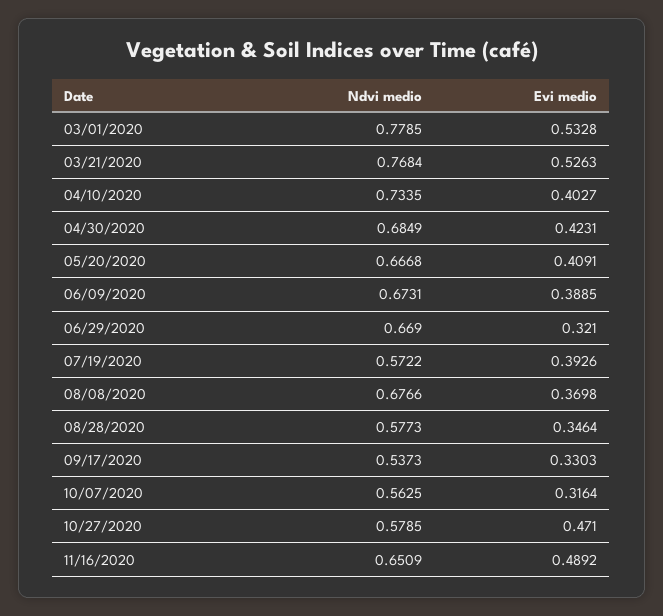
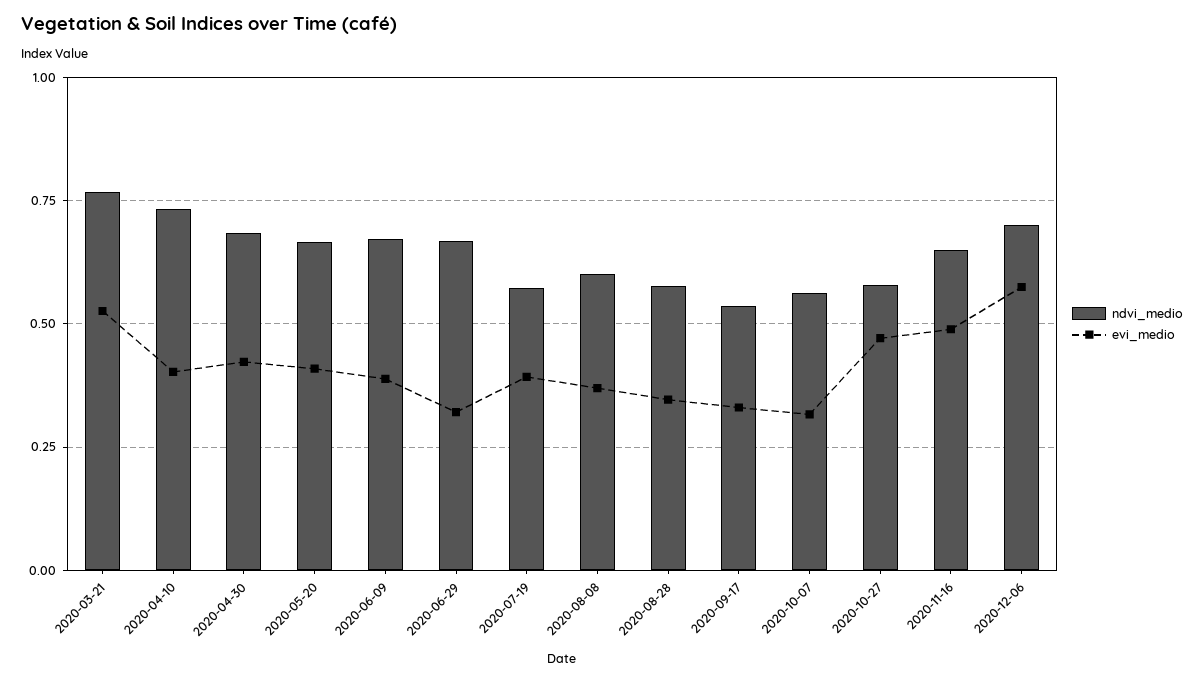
Ndvi medio, 03/01/2020: 0.7785 -> none
Evi medio, 03/01/2020: 0.5328 -> none
Ndvi medio, 08/08/2020: 0.6766 -> 0.6
Ndvi medio, 2020-12-06: none -> 0.7
Evi medio, 2020-12-06: none -> 0.575

